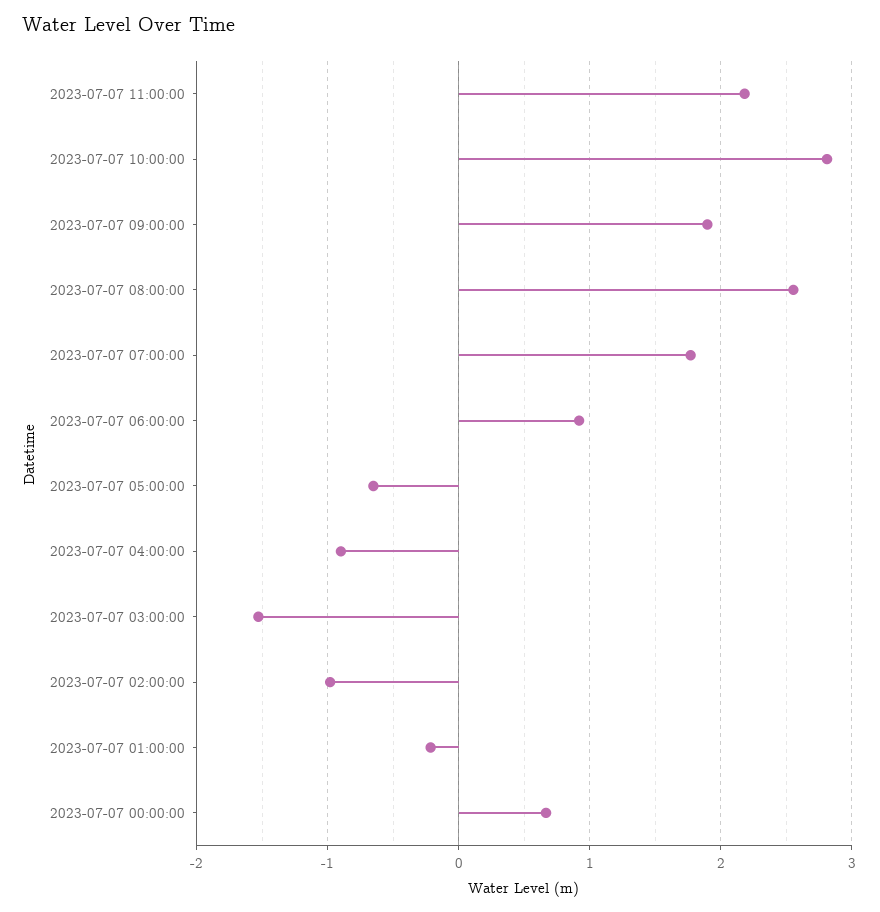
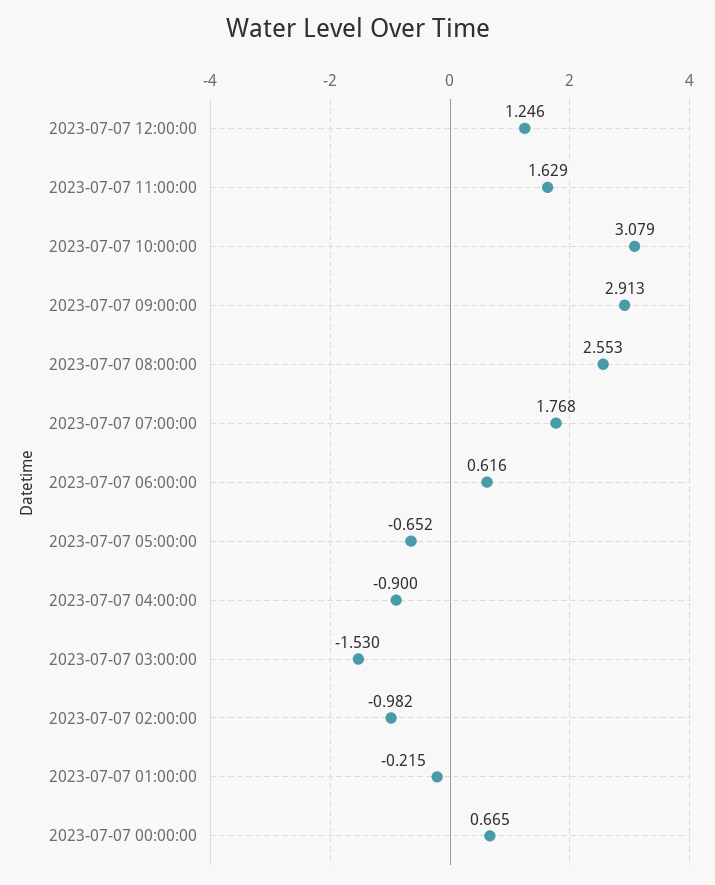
2023-07-07 11:00:00: 2.2 -> 1.629
2023-07-07 10:00:00: 2.8 -> 3.079
2023-07-07 09:00:00: 1.9 -> 2.913
2023-07-07 06:00:00: 0.9 -> 0.616
2023-07-07 12:00:00: none -> 1.246

